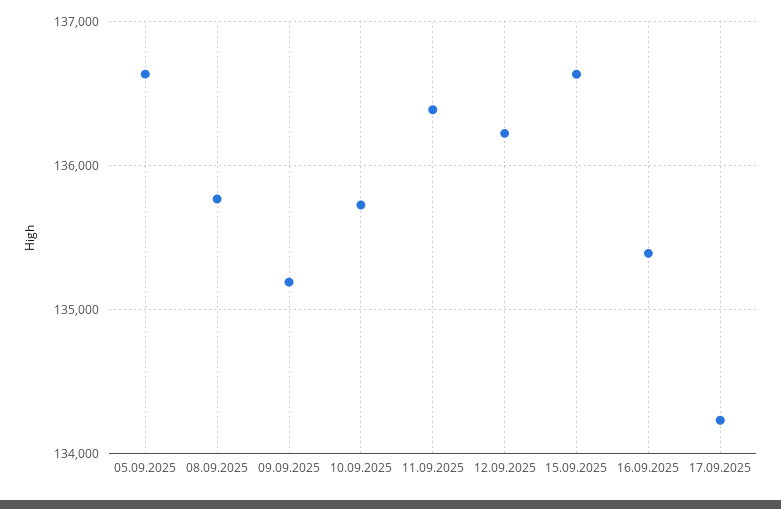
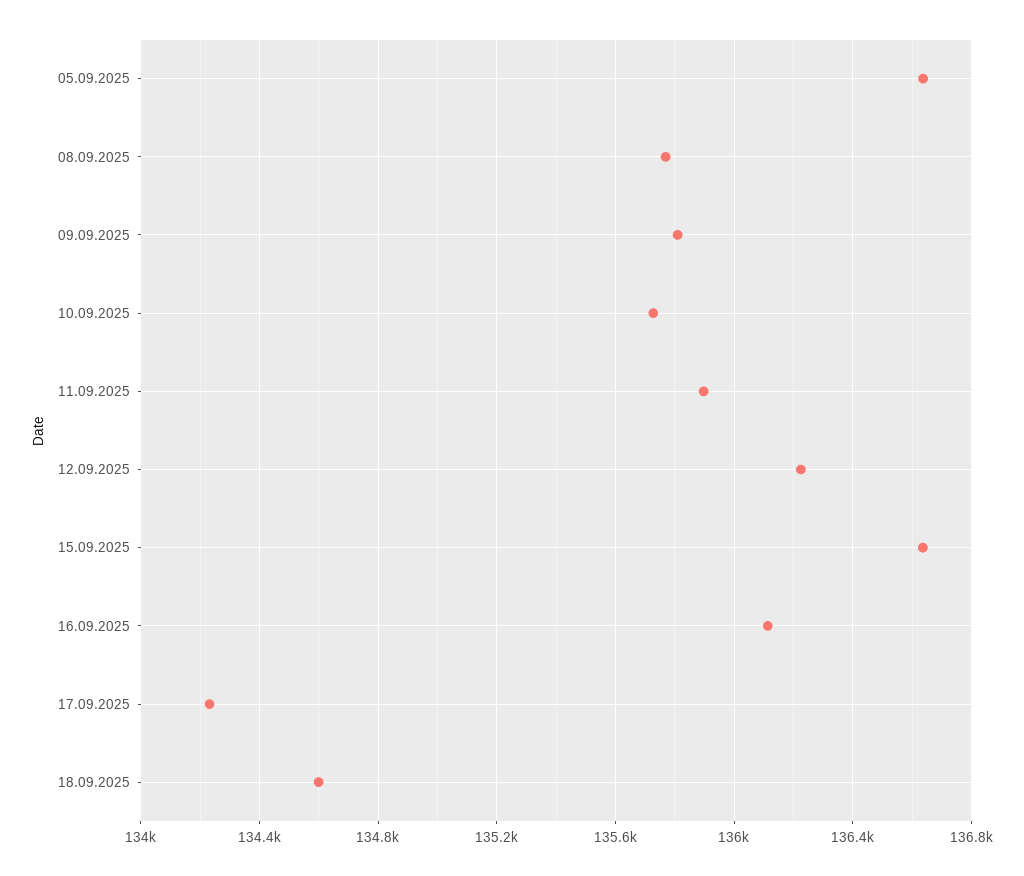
09.09.2025: 135200 -> 135800
11.09.2025: 136400 -> 135900
16.09.2025: 135400 -> 136100
18.09.2025: none -> 134600

